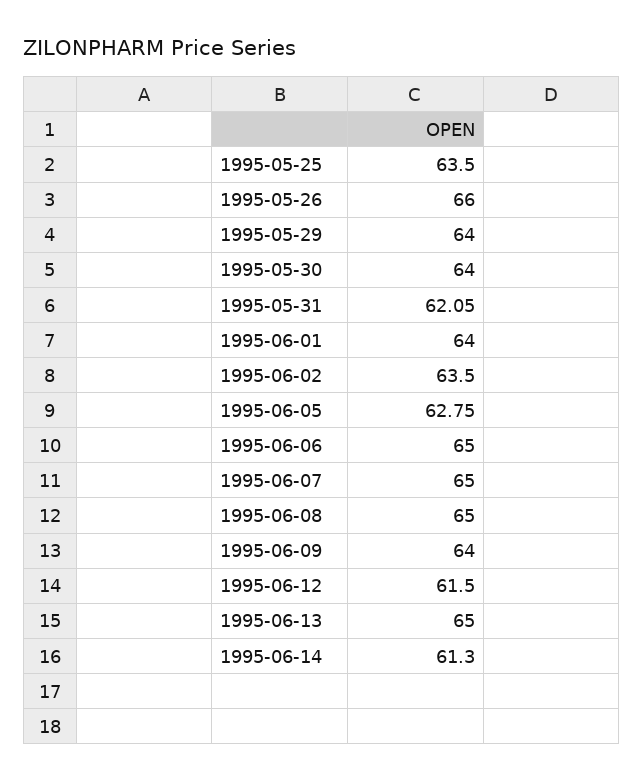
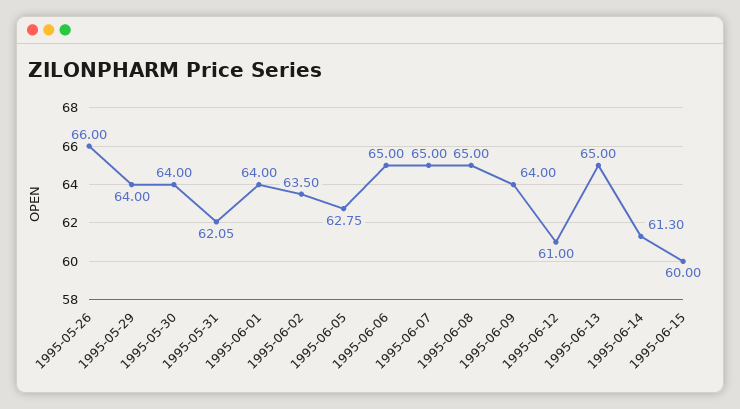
1995-05-25: 63.5 -> none
1995-06-12: 61.5 -> 61
1995-06-15: none -> 60

